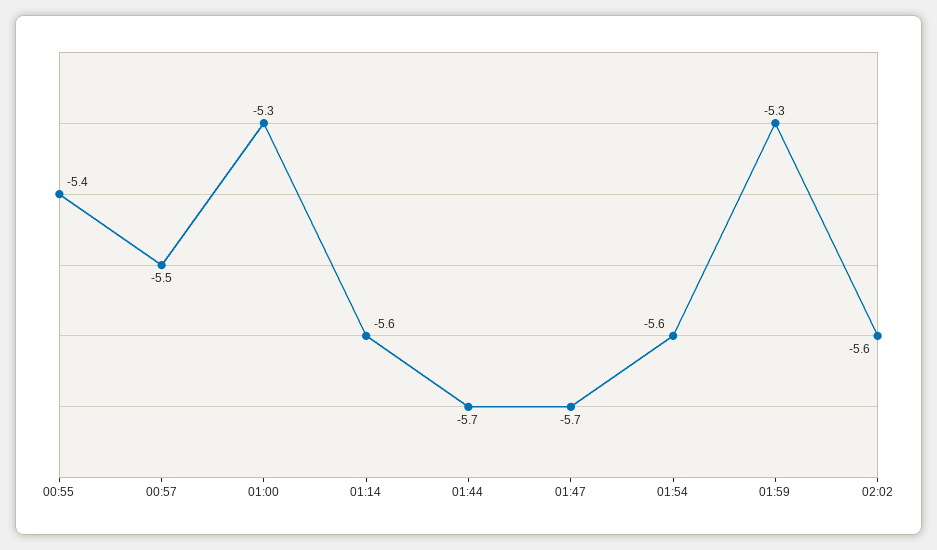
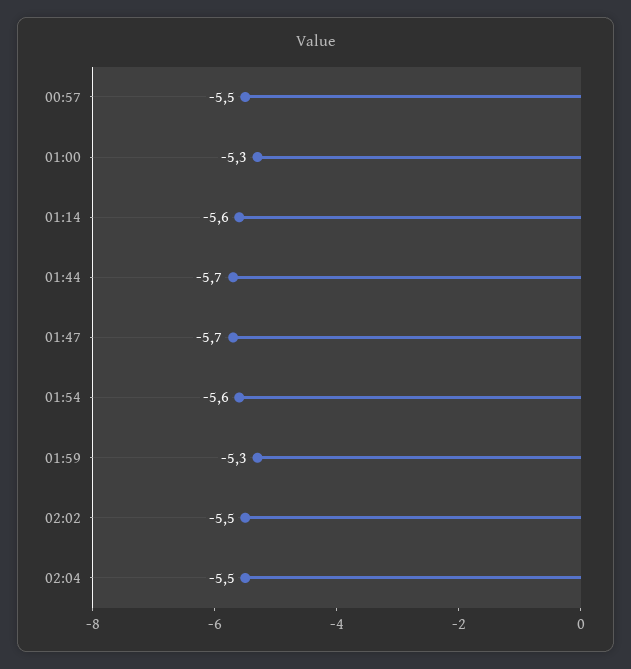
00:55: -5.4 -> none
02:02: -5.6 -> -5.5
02:04: none -> -5.5

